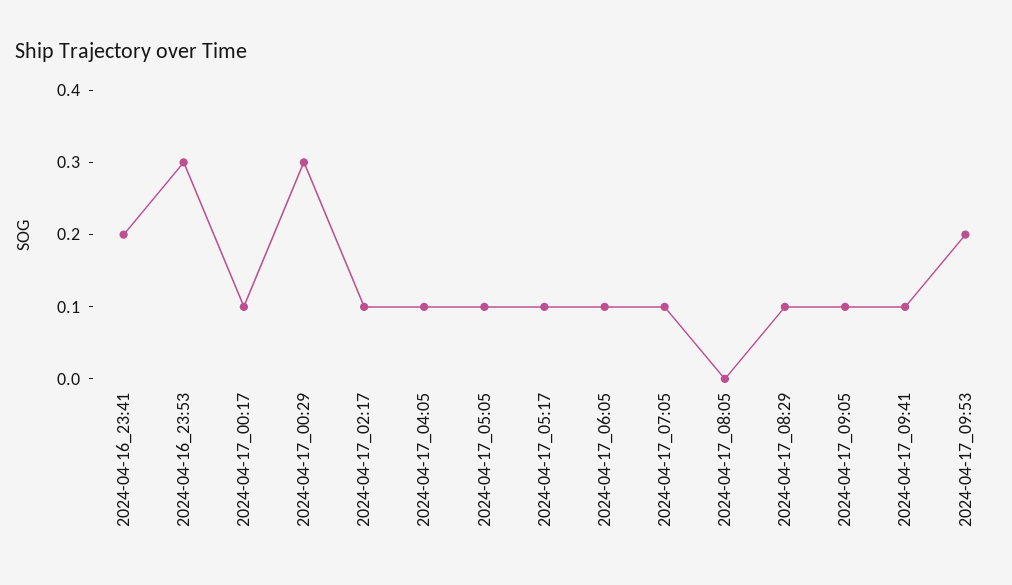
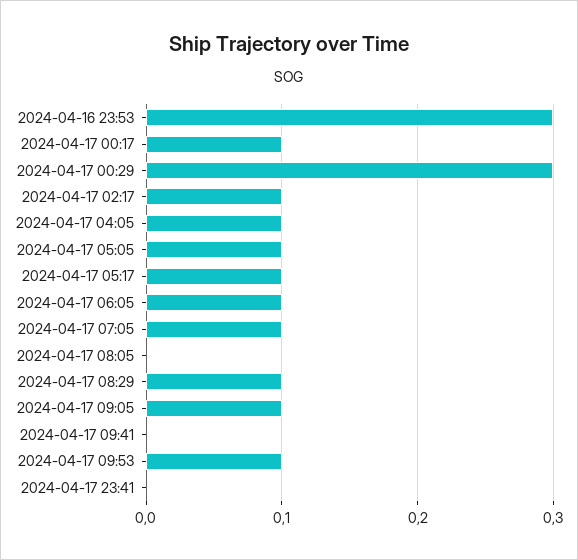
2024-04-16_23:41: 0.2 -> none
2024-04-17_09:41: 0.1 -> 0
2024-04-17_09:53: 0.2 -> 0.1
2024-04-17 23:41: none -> 0

